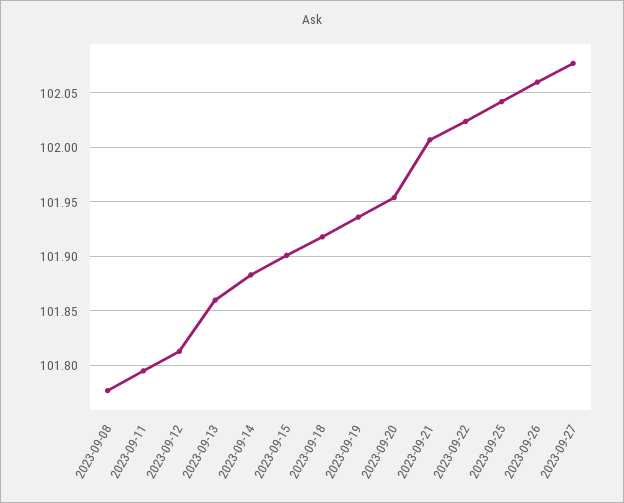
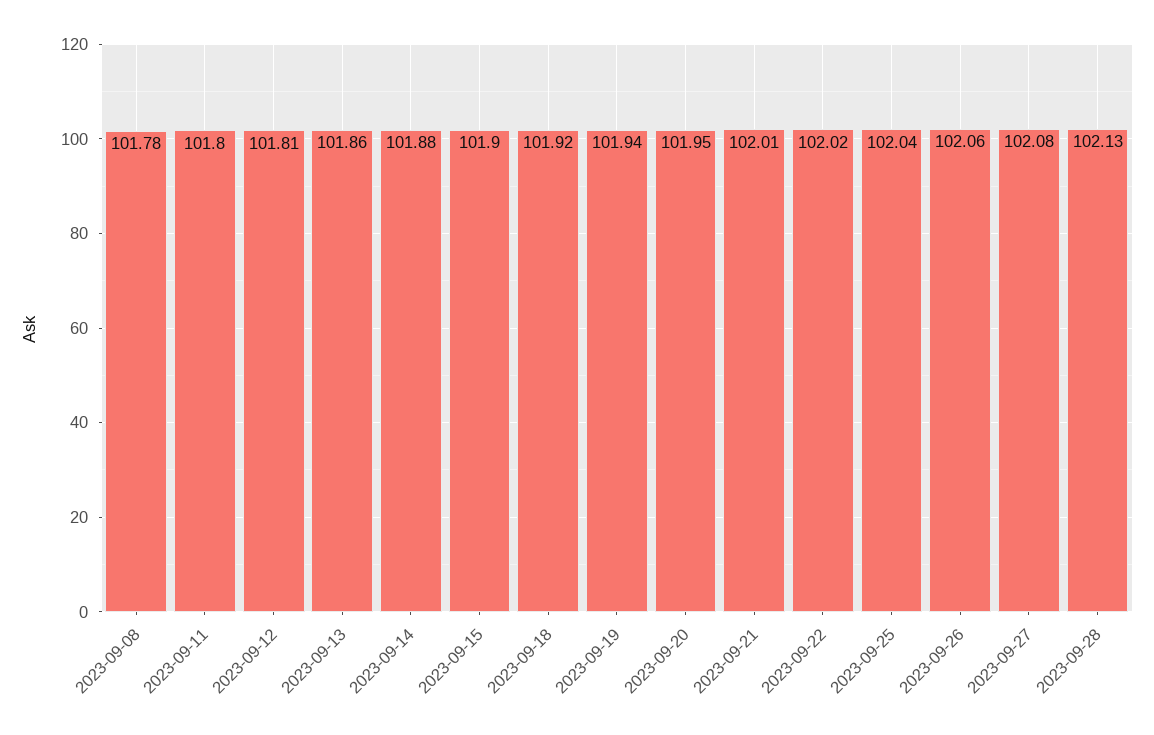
2023-09-28: none -> 102.13

